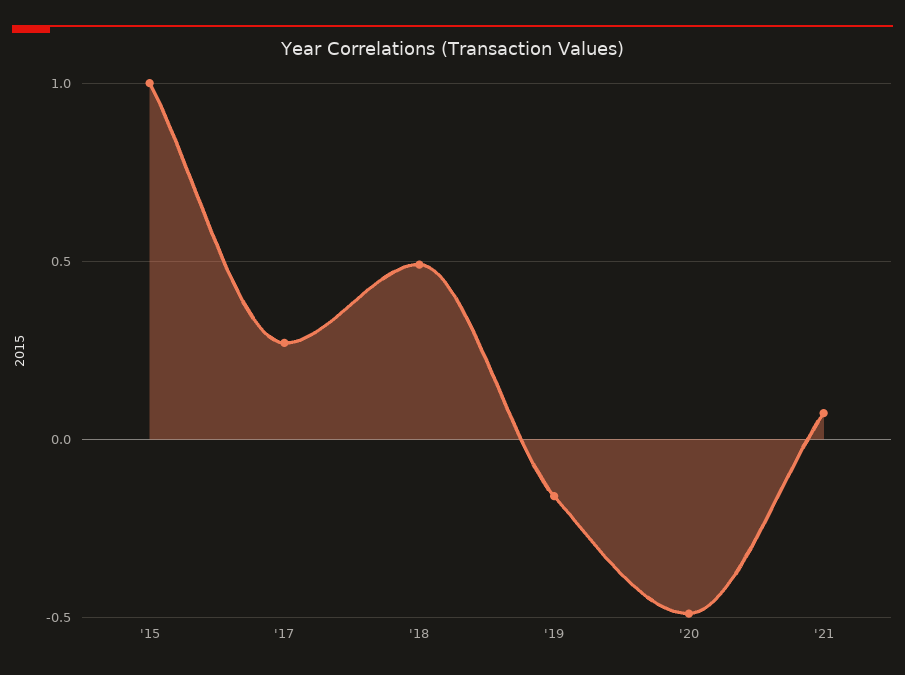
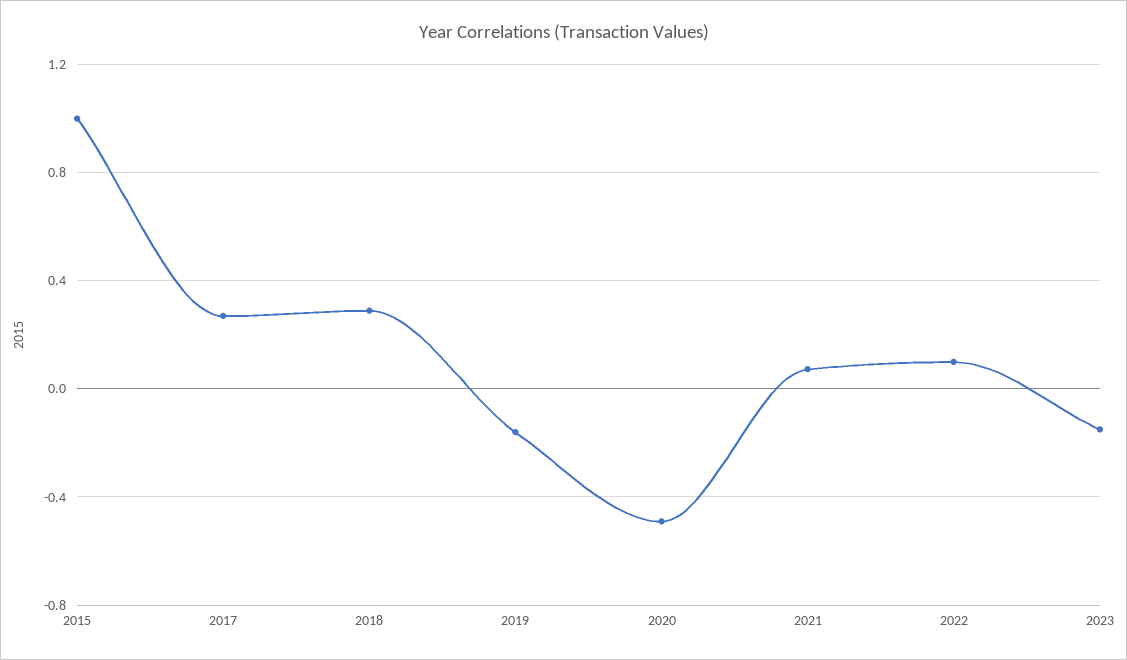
'18: 0.5 -> 0.3
2022: none -> 0.1
2023: none -> -0.15

